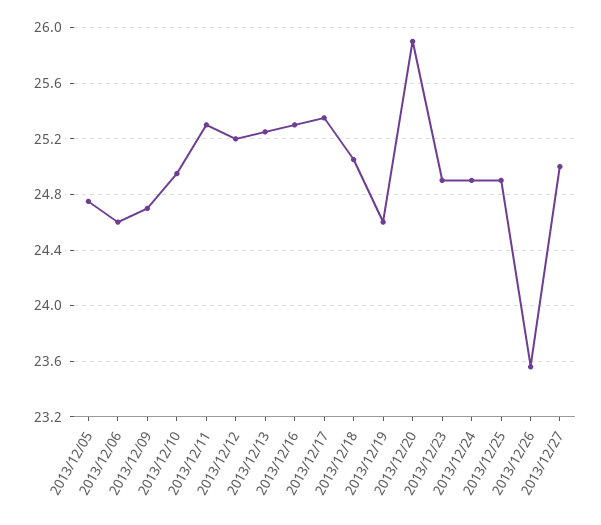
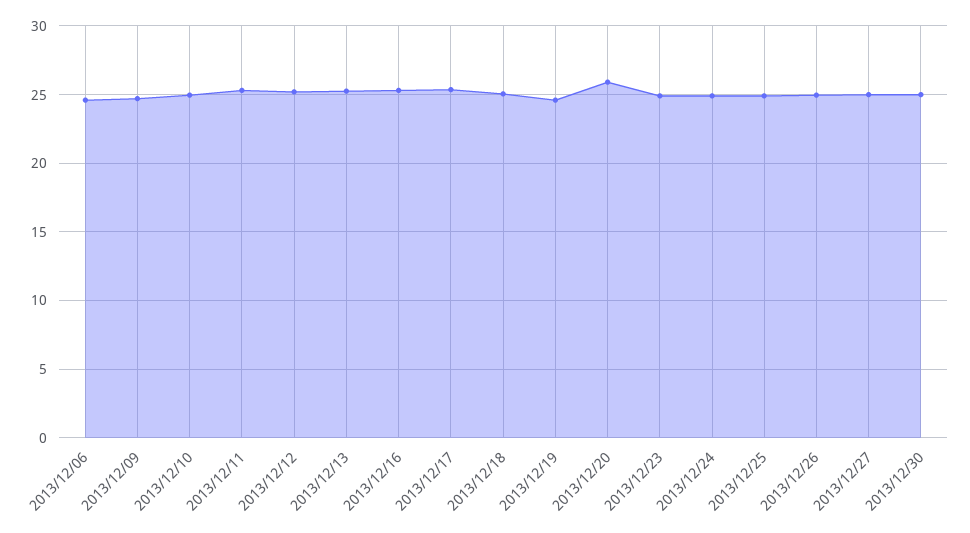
2013/12/05: 24.75 -> none
2013/12/26: 23.55 -> 25
2013/12/30: none -> 25

